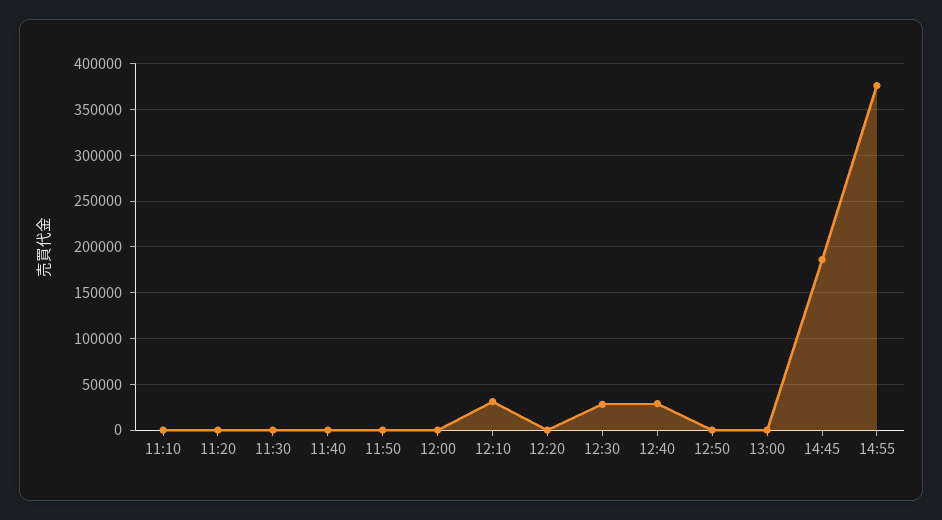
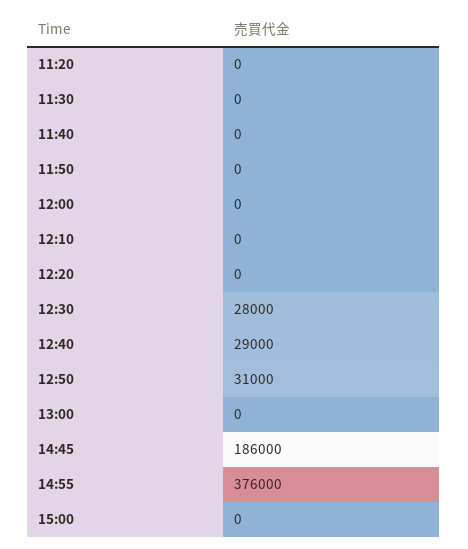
11:10: 0 -> none
12:10: 30000 -> 0
12:50: 0 -> 31000
15:00: none -> 0

